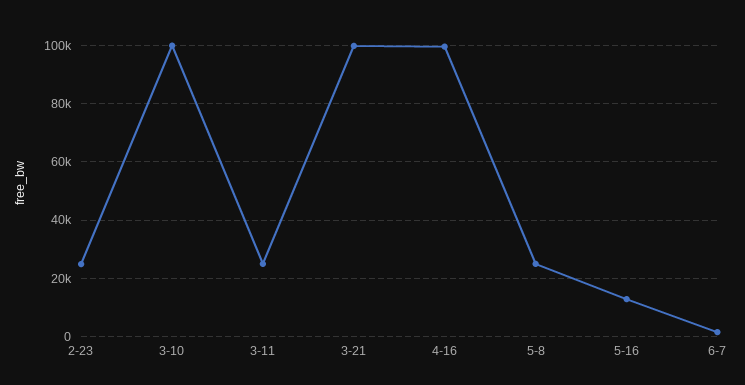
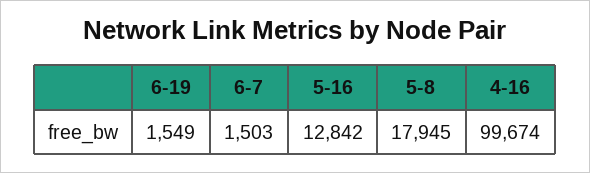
2-23: 25000 -> none
3-10: 100000 -> none
3-11: 25000 -> none
3-21: 100000 -> none
5-8: 25000 -> 17945
6-19: none -> 1549

